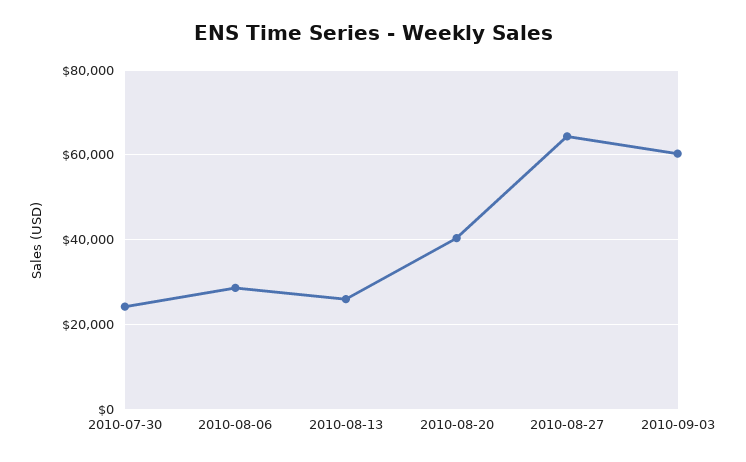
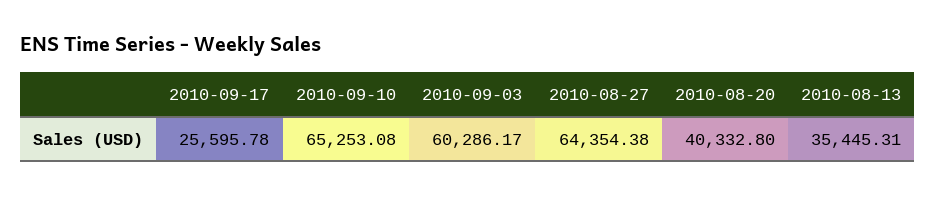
2010-07-30: 24000 -> none
2010-08-06: 28000 -> none
2010-08-13: 26000 -> 35445.31
2010-09-17: none -> 25595.78
2010-09-10: none -> 65253.08

